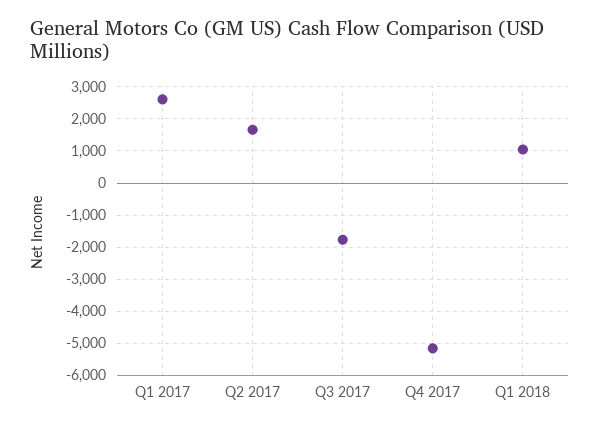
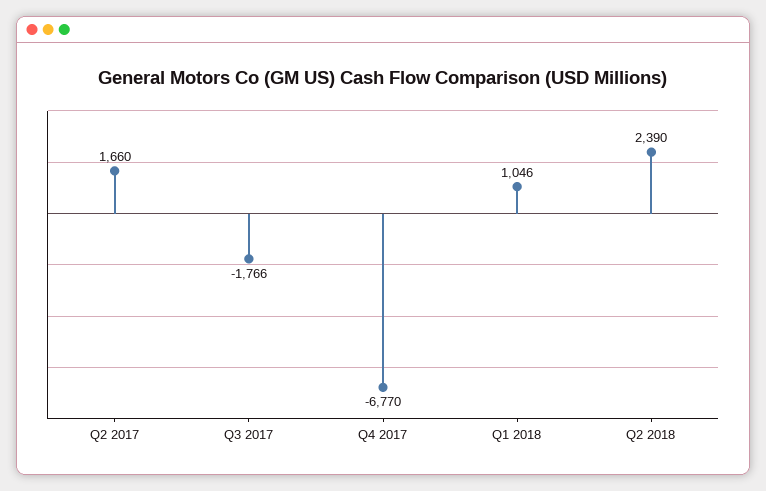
Q1 2017: 2600 -> none
Q4 2017: -5200 -> -6770
Q2 2018: none -> 2390

